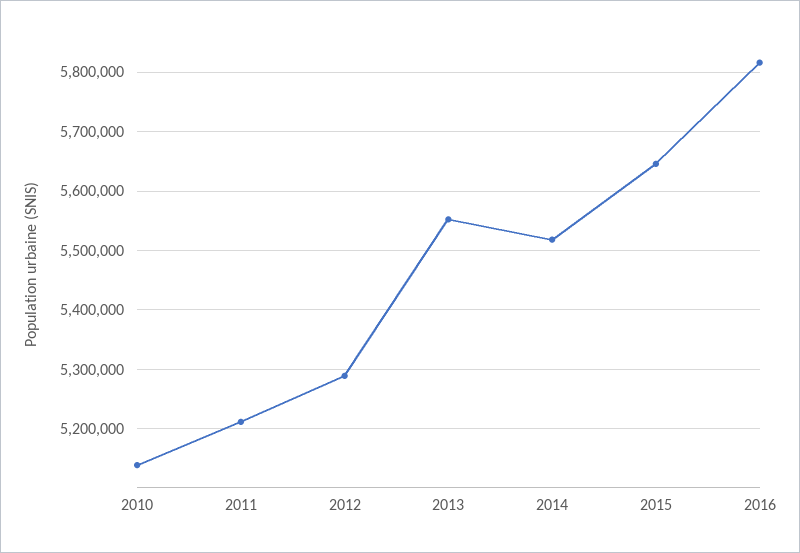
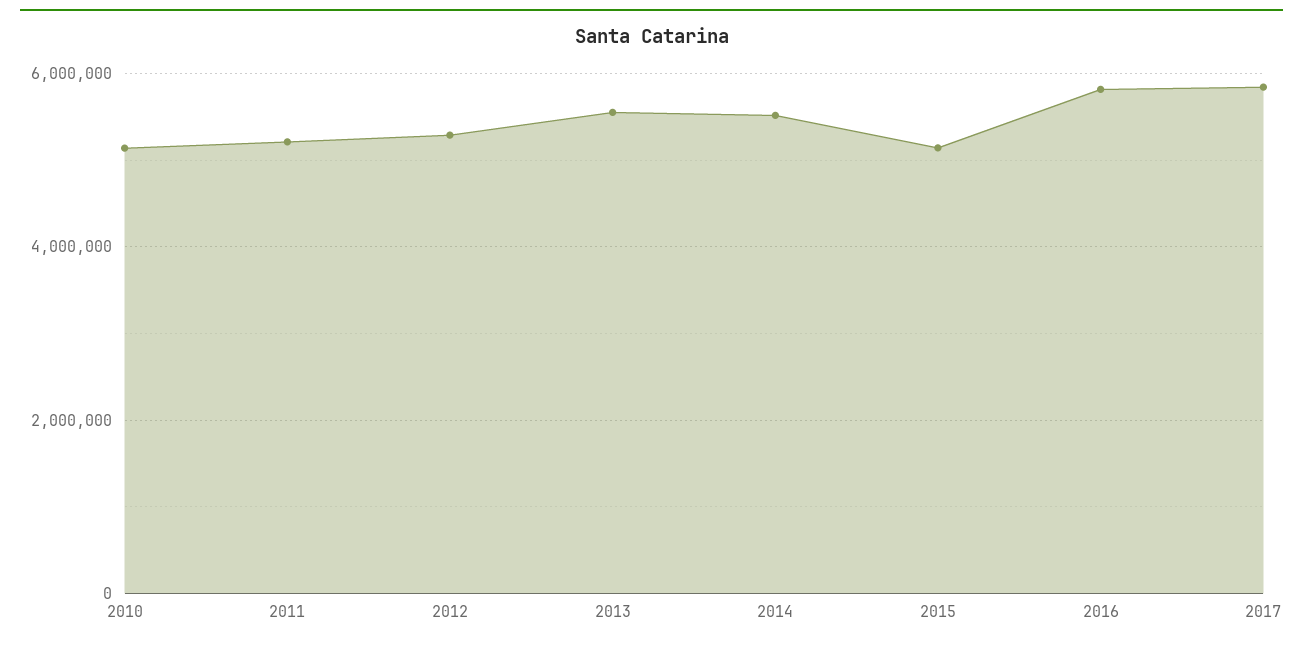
2015: 5640000 -> 5200000
2017: none -> 5800000

